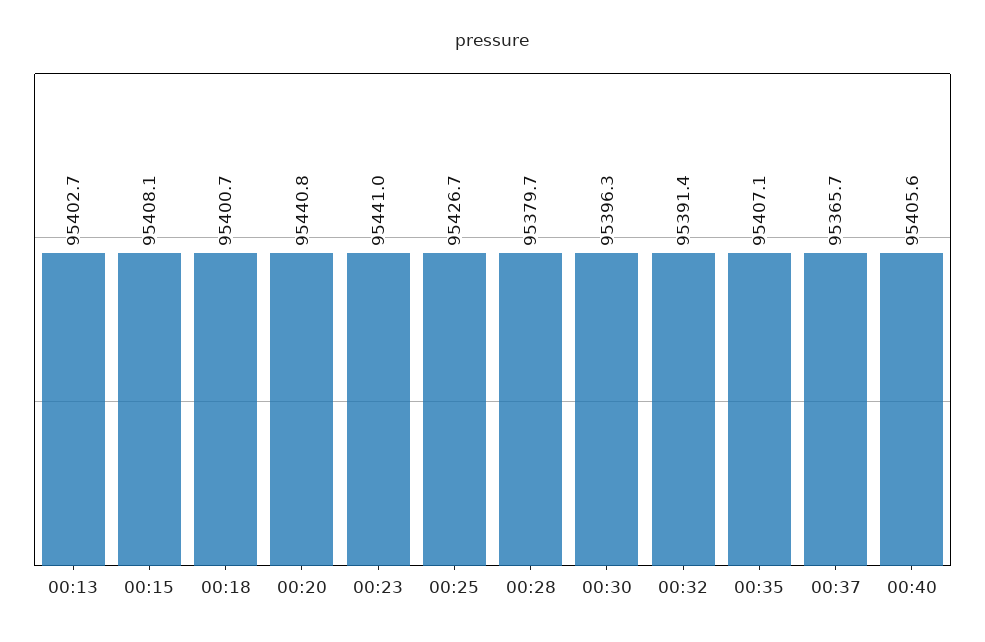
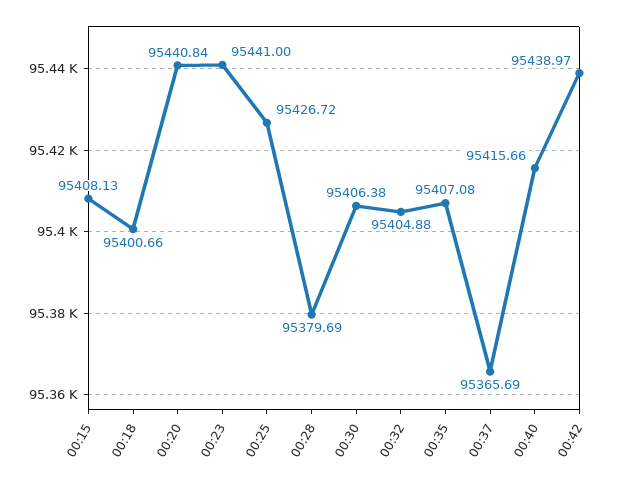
00:13: 95402.7 -> none
00:30: 95396.3 -> 95406.38
00:32: 95391.4 -> 95404.88
00:40: 95405.6 -> 95415.66
00:42: none -> 95438.97

